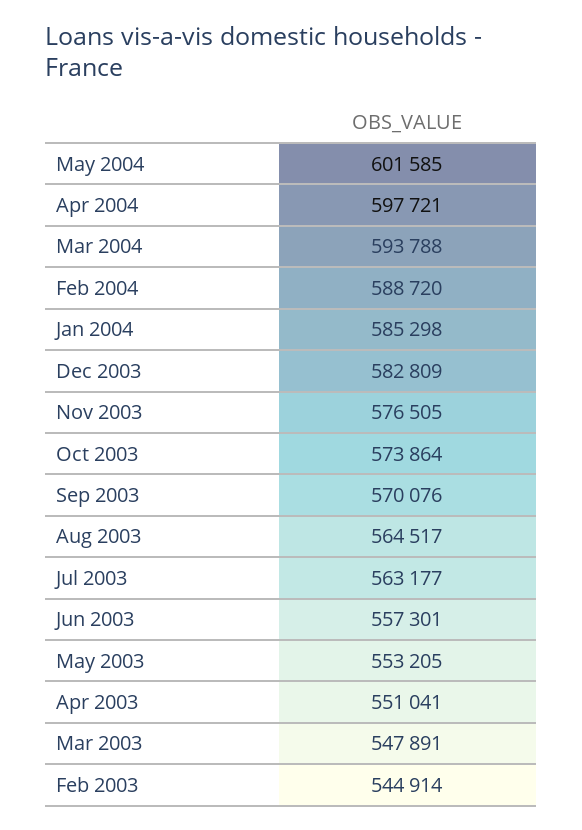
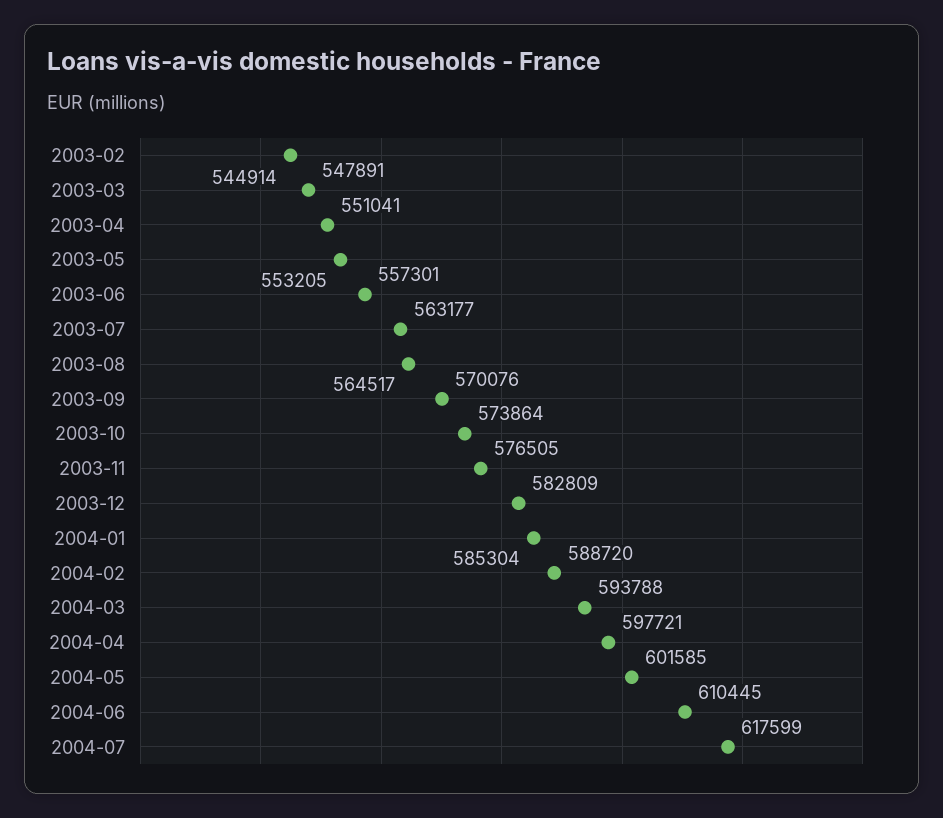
Jan 2004: 585298 -> 585304
2004-06: none -> 610445
2004-07: none -> 617599

